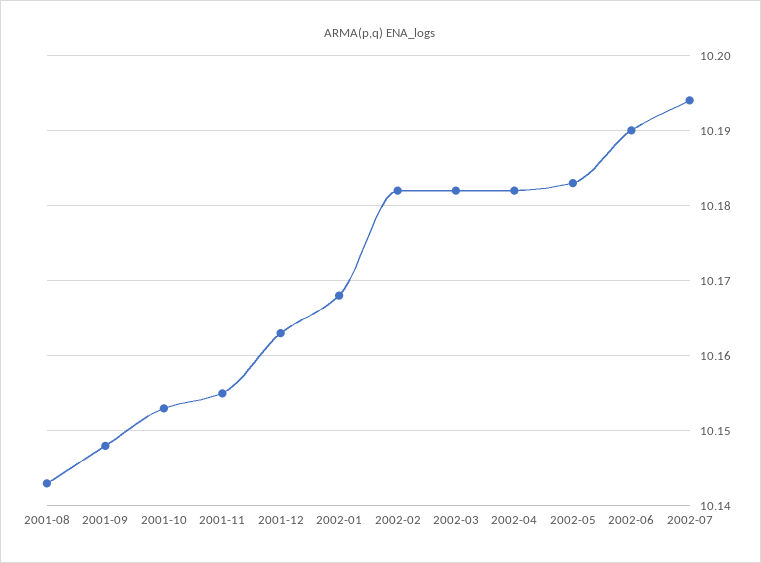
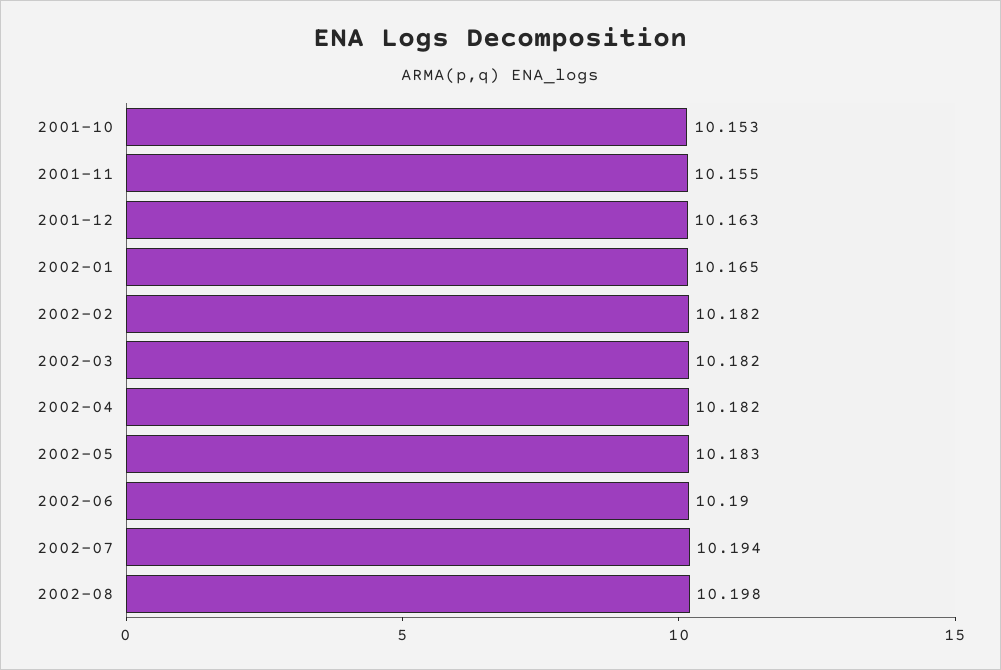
2001-08: 10.143 -> none
2001-09: 10.148 -> none
2002-01: 10.168 -> 10.165
2002-08: none -> 10.198

